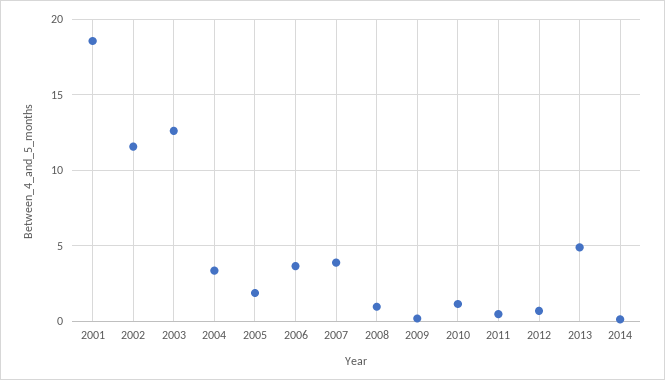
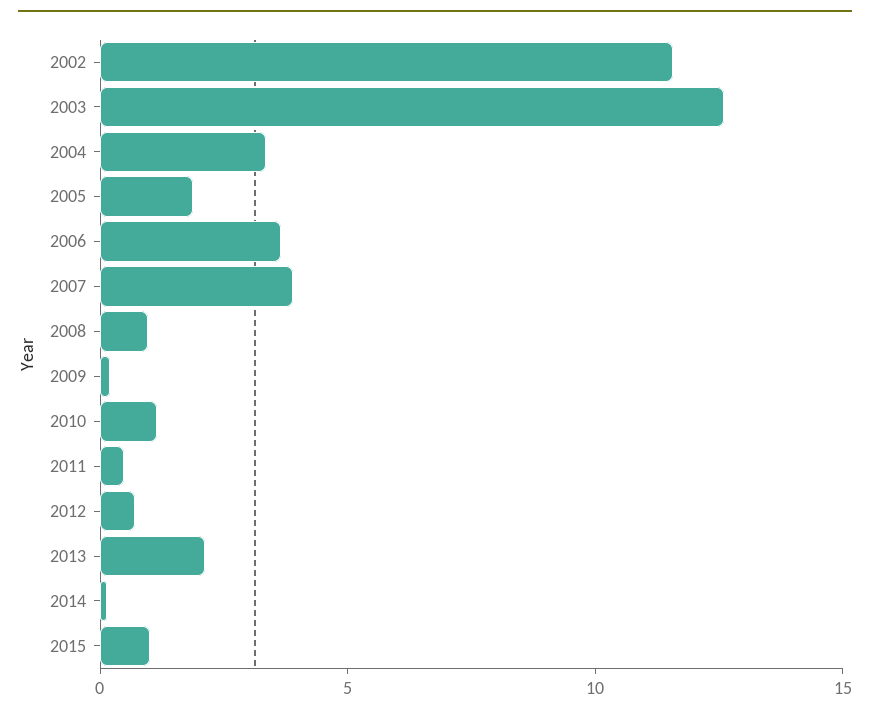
2001: 18.5 -> none
2013: 5 -> 2
2015: none -> 1

